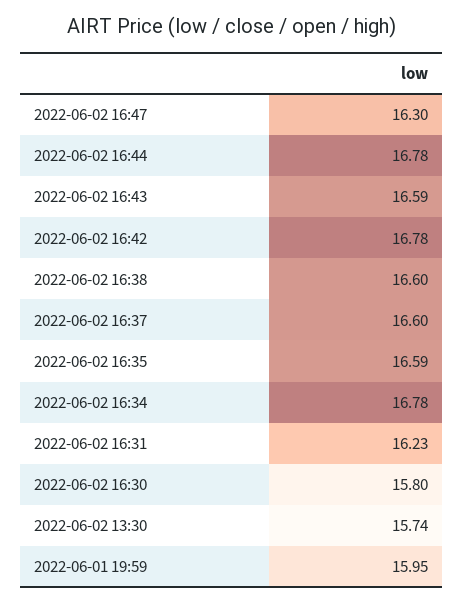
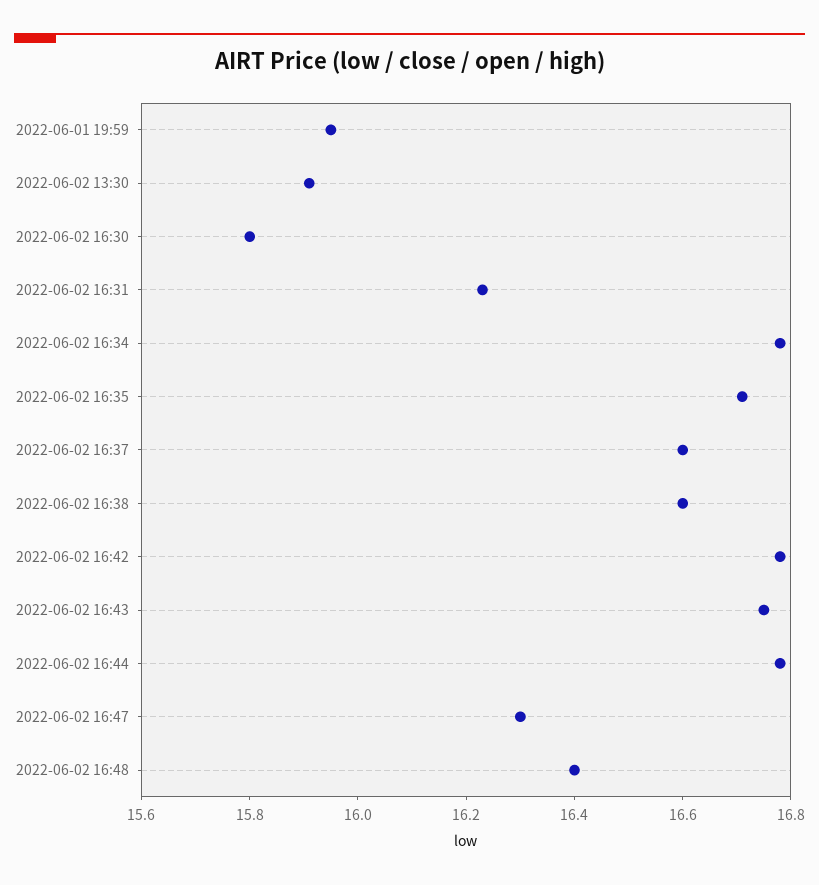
2022-06-02 16:43: 16.59 -> 16.75
2022-06-02 16:35: 16.59 -> 16.7
2022-06-02 13:30: 15.74 -> 15.9
2022-06-02 16:48: none -> 16.4

